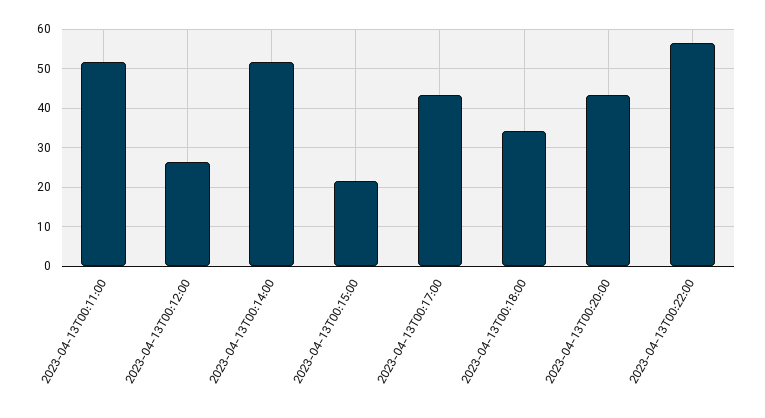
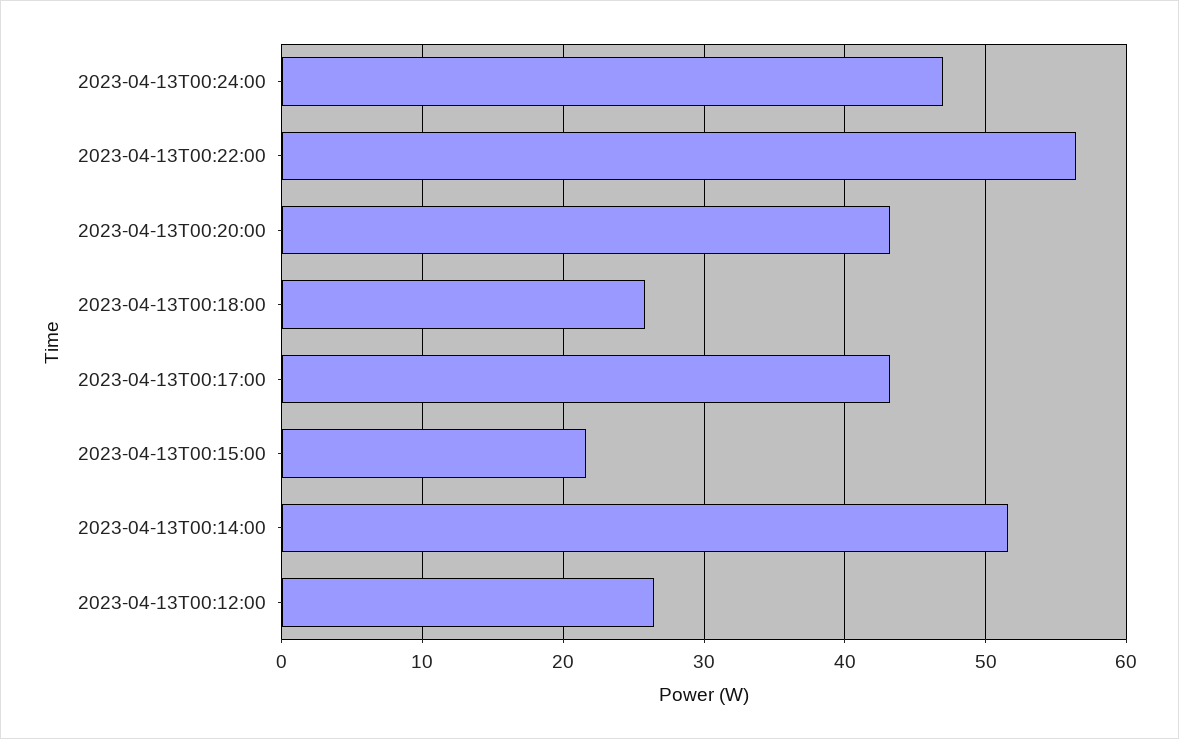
2023-04-13T00:11:00: 52 -> none
2023-04-13T00:18:00: 34 -> 26
2023-04-13T00:24:00: none -> 47

